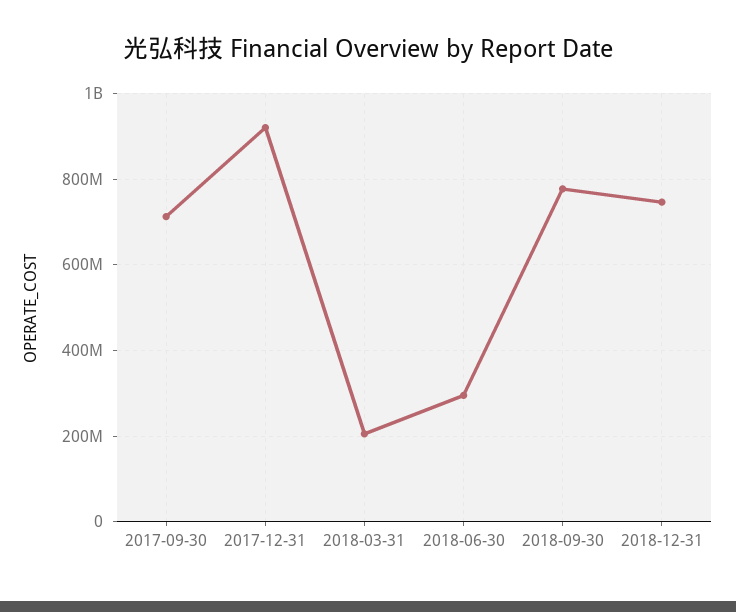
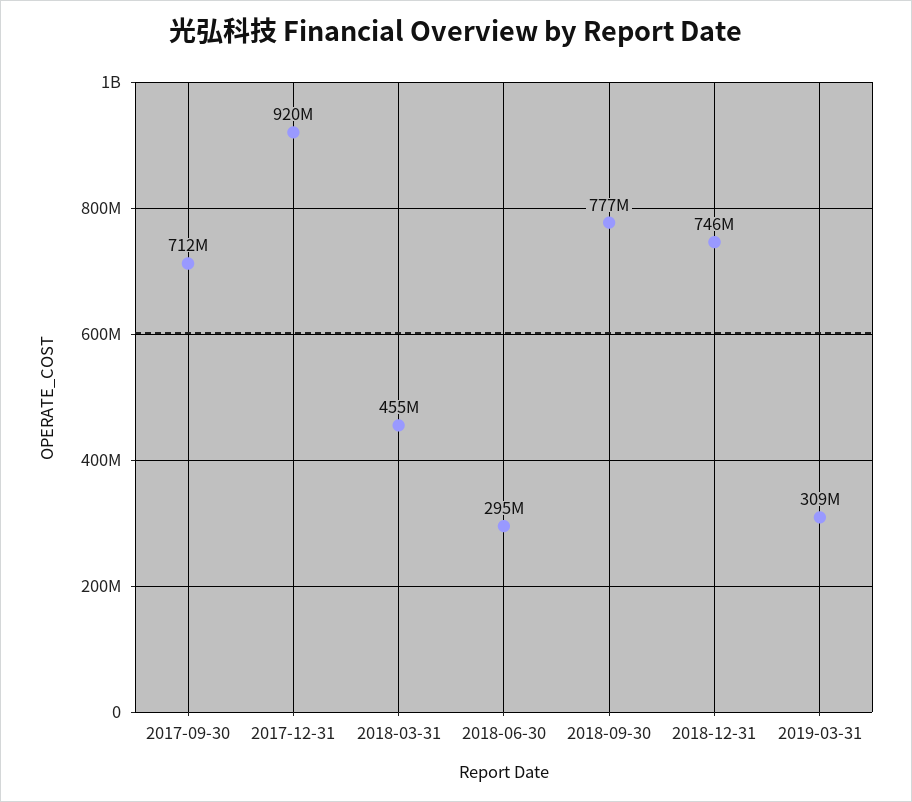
2018-03-31: 200000000 -> 455000000
2019-03-31: none -> 309000000

